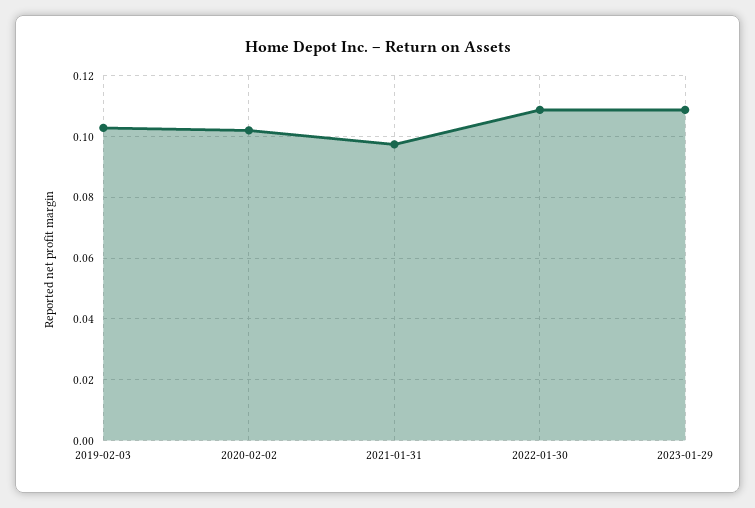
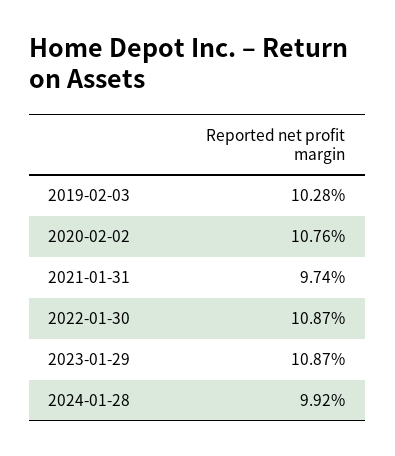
2020-02-02: 0.102 -> 0.1076
2024-01-28: none -> 0.0992

